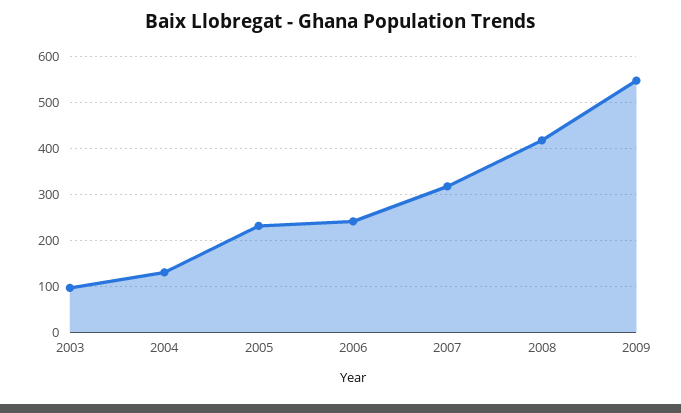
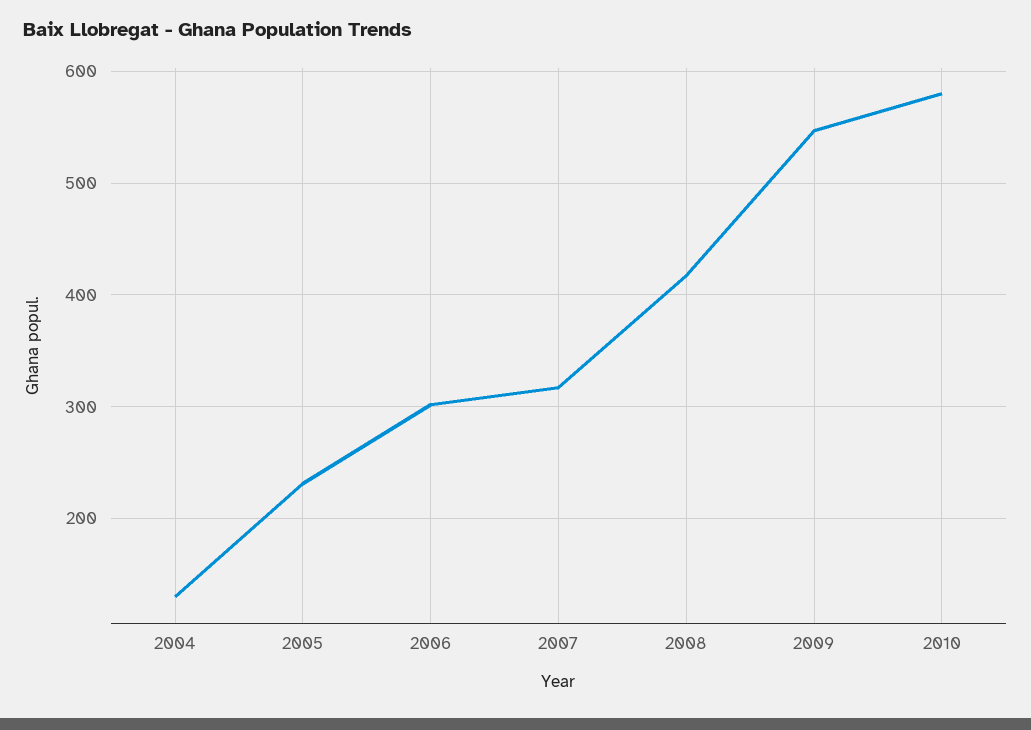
2003: 100 -> none
2006: 240 -> 300
2010: none -> 580

